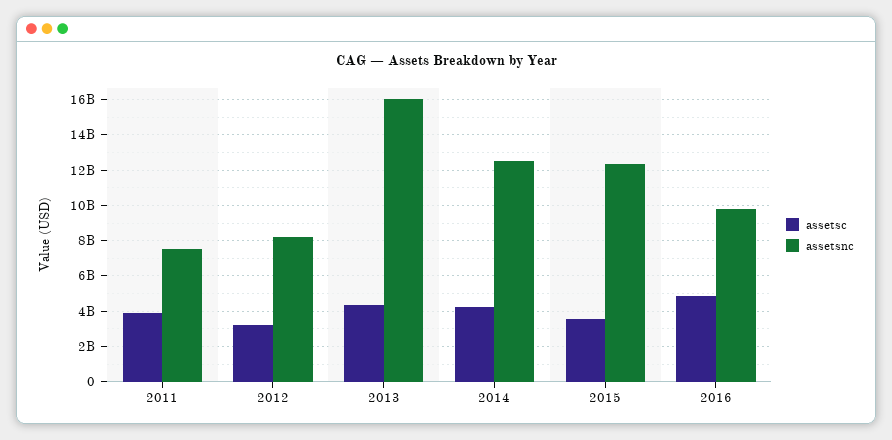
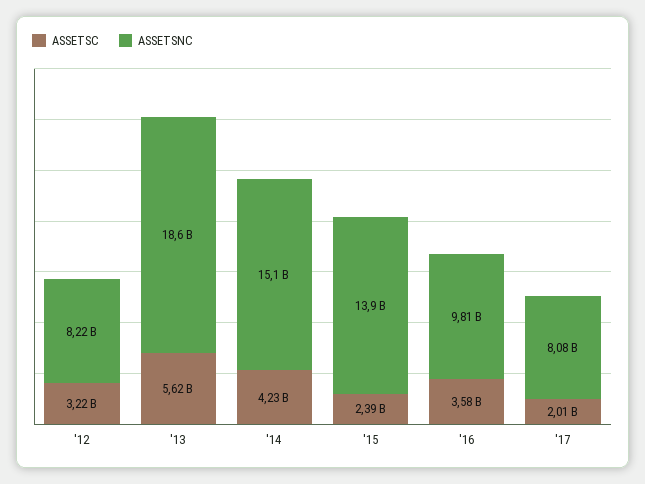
assetsc, 2011: 4000000000 -> none
assetsnc, 2011: 7500000000 -> none
assetsc, 2013: 4500000000 -> 5620000000
assetsnc, 2013: 16000000000 -> 18600000000
assetsnc, 2014: 12500000000 -> 15100000000
assetsc, 2015: 3500000000 -> 2390000000
assetsnc, 2015: 12500000000 -> 13900000000
assetsc, 2016: 5000000000 -> 3580000000
assetsc, '17: none -> 2010000000
assetsnc, '17: none -> 8080000000

